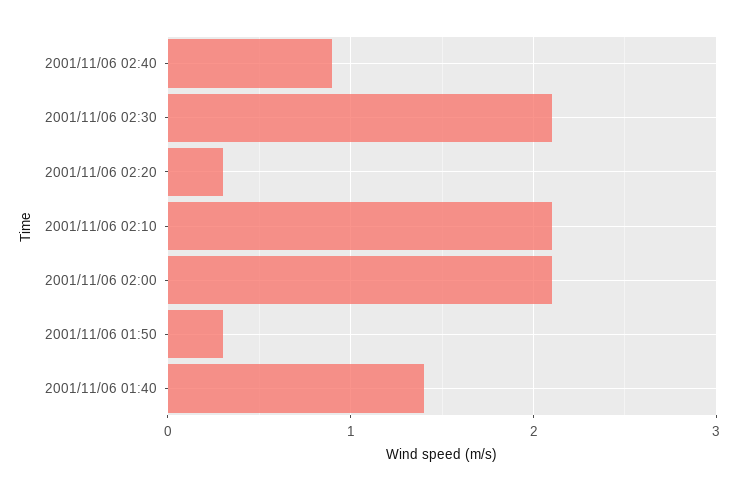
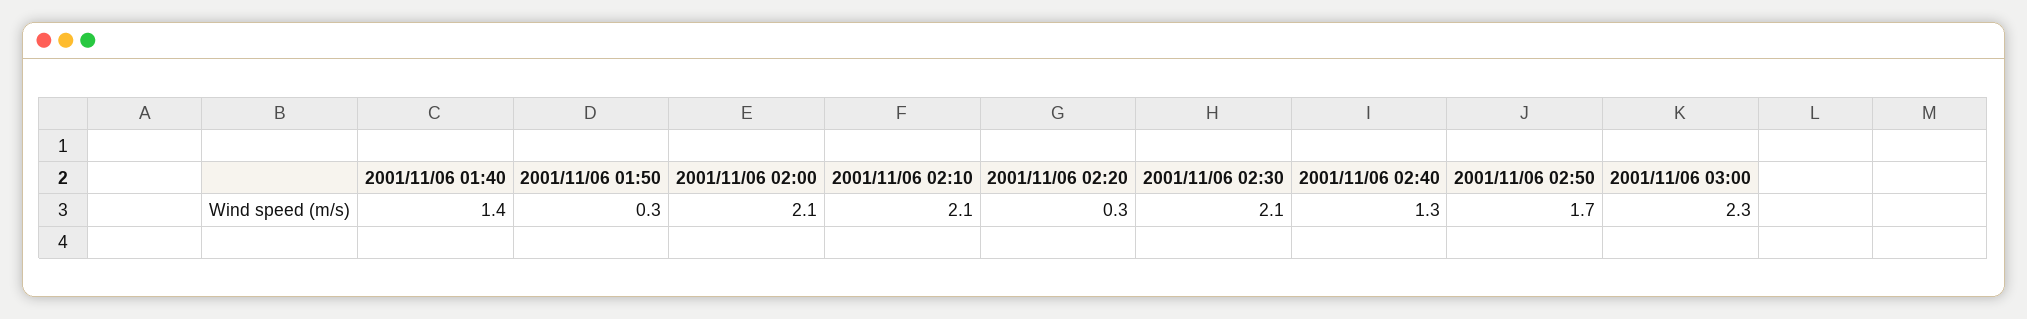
2001/11/06 02:40: 0.9 -> 1.3
2001/11/06 02:50: none -> 1.7
2001/11/06 03:00: none -> 2.3

